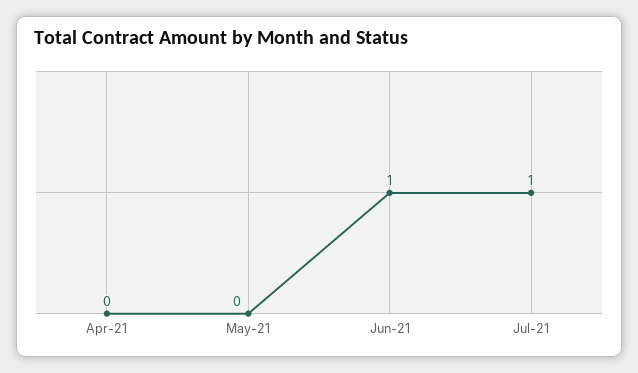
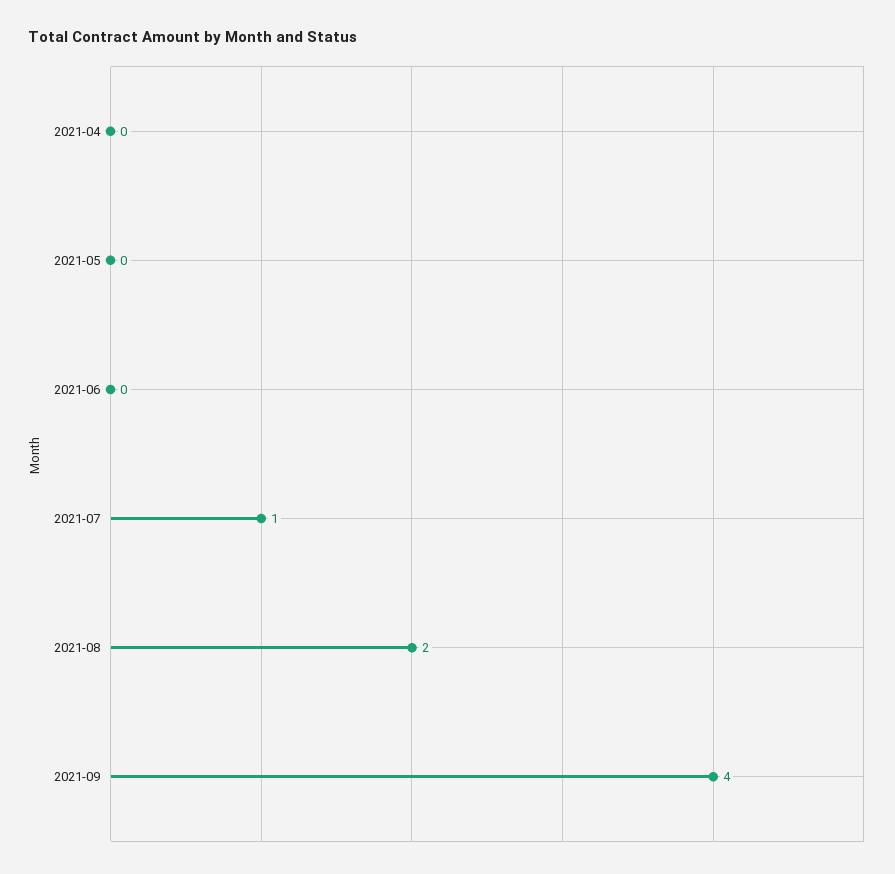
Jun-21: 1 -> 0
2021-08: none -> 2
2021-09: none -> 4

